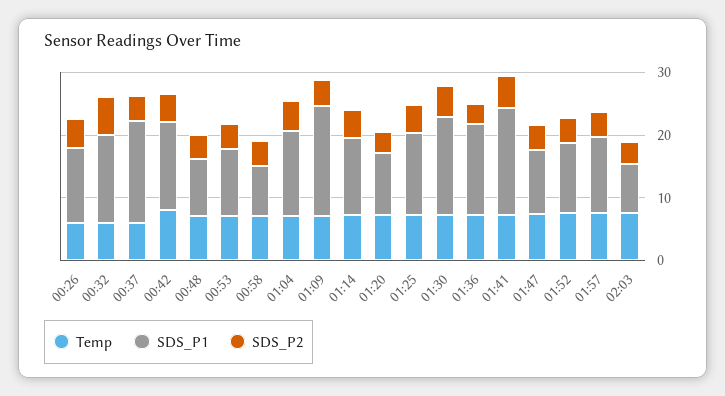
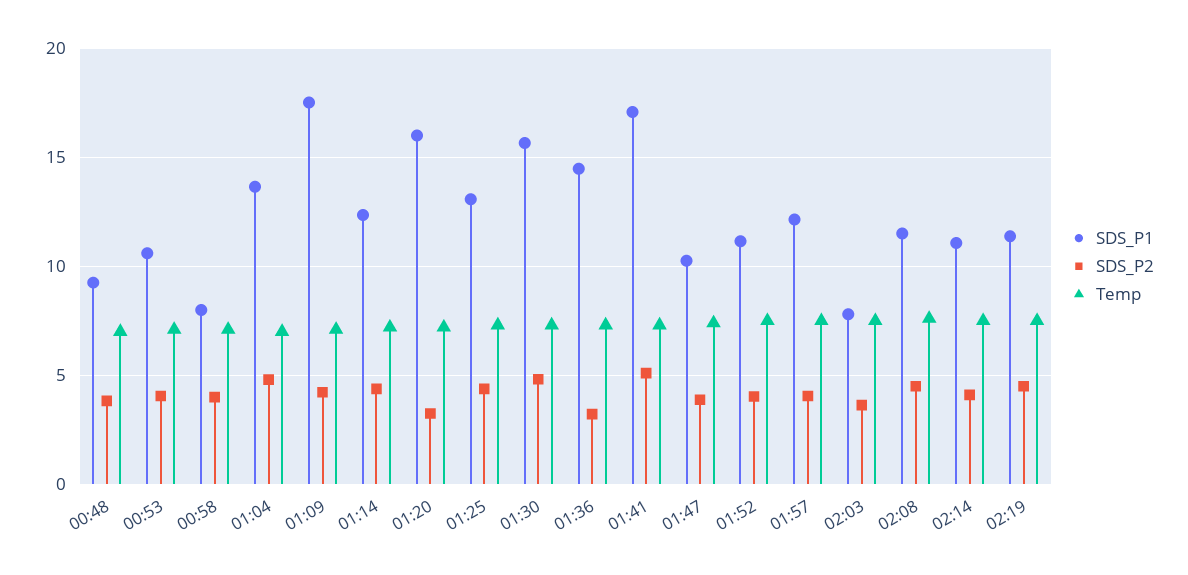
Temp, 00:26: 6 -> none
SDS_P1, 00:26: 12 -> none
SDS_P2, 00:26: 4 -> none
Temp, 00:32: 6 -> none
SDS_P1, 00:32: 14 -> none
SDS_P2, 00:32: 6 -> none
Temp, 00:37: 6 -> none
SDS_P1, 00:37: 16 -> none
SDS_P2, 00:37: 4 -> none
Temp, 00:42: 8 -> none
SDS_P1, 00:42: 14 -> none
SDS_P2, 00:42: 4 -> none
SDS_P1, 01:20: 10 -> 16
SDS_P1, 02:08: none -> 11.5
SDS_P2, 02:08: none -> 4.5
Temp, 02:08: none -> 7.5
SDS_P1, 02:14: none -> 11
SDS_P2, 02:14: none -> 4
Temp, 02:14: none -> 7.5
SDS_P1, 02:19: none -> 11.5
SDS_P2, 02:19: none -> 4.5
Temp, 02:19: none -> 7.5

